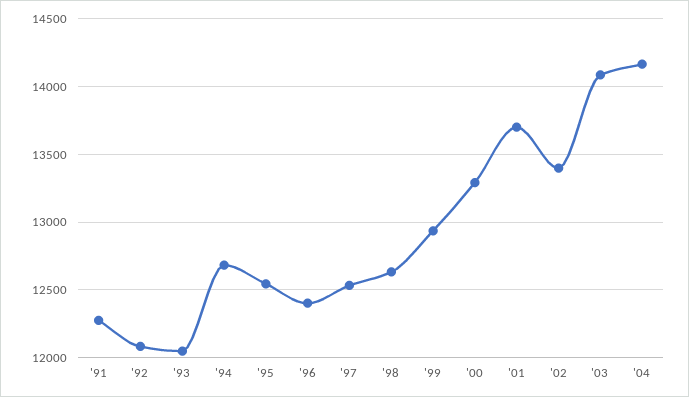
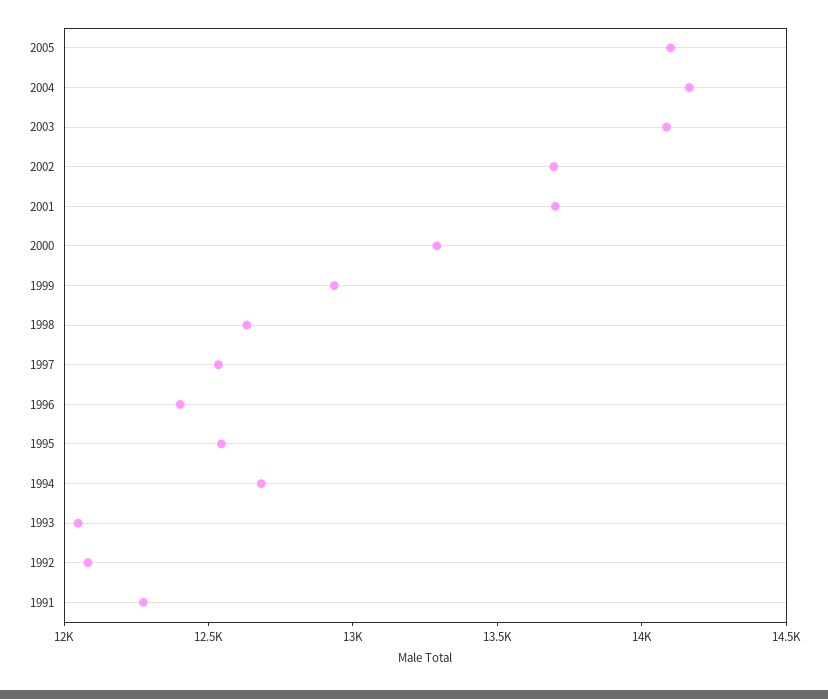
'02: 13400 -> 13700
2005: none -> 14100

